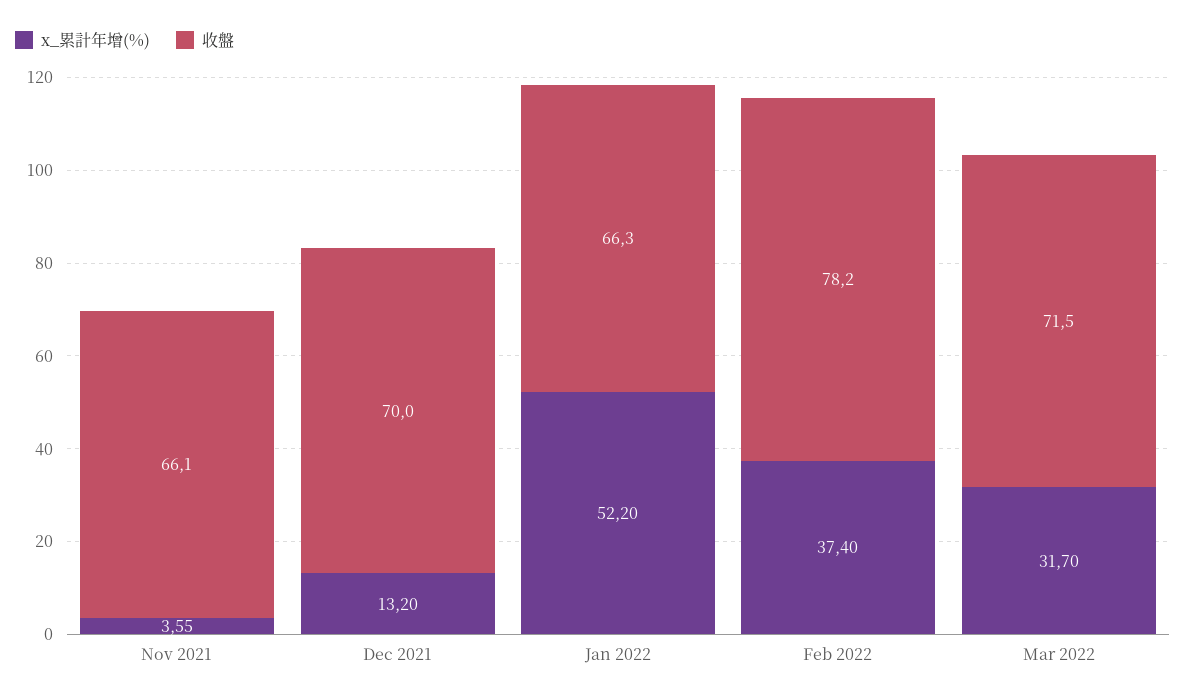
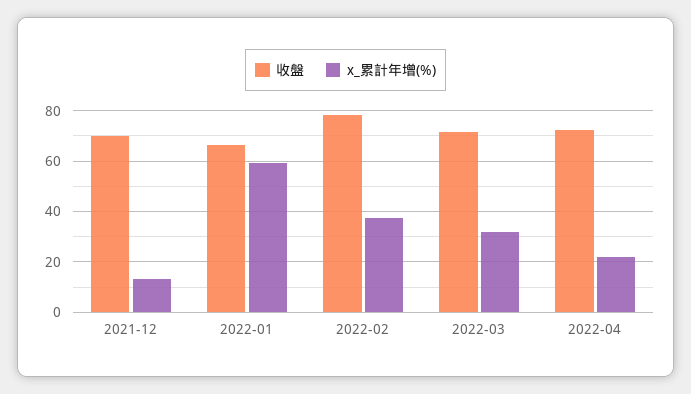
x_累計年增(%), Nov 2021: 3.55 -> none
收盤, Nov 2021: 66.1 -> none
x_累計年增(%), Jan 2022: 52.2 -> 60
收盤, 2022-04: none -> 72.5
x_累計年增(%), 2022-04: none -> 22.5

